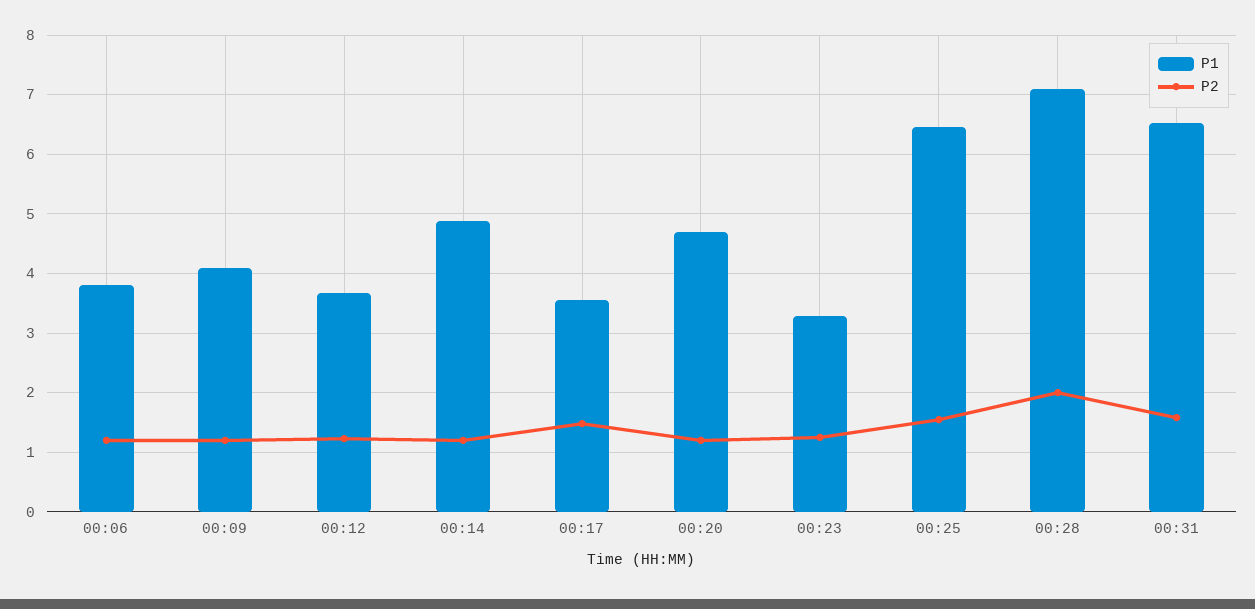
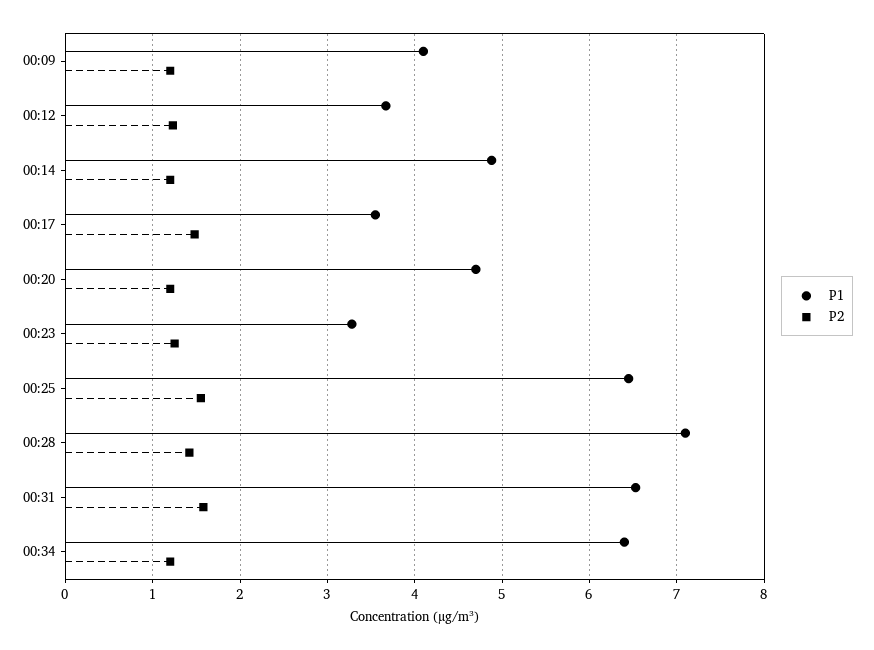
P1, 00:06: 3.8 -> none
P2, 00:06: 1.2 -> none
P2, 00:28: 2 -> 1.4
P1, 00:34: none -> 6.4
P2, 00:34: none -> 1.2

